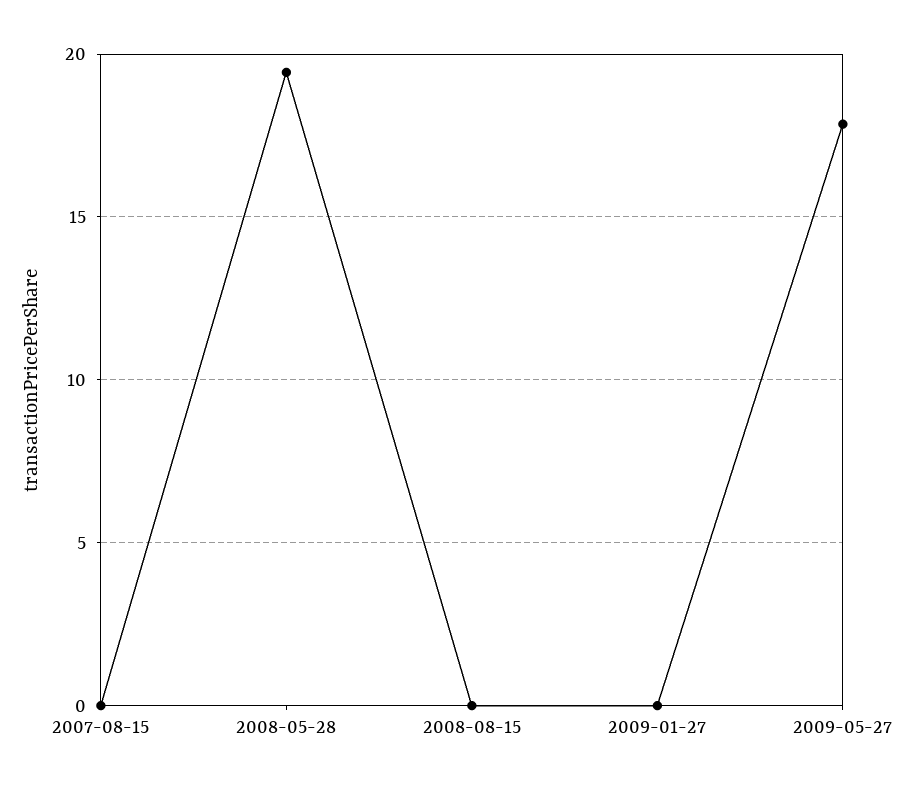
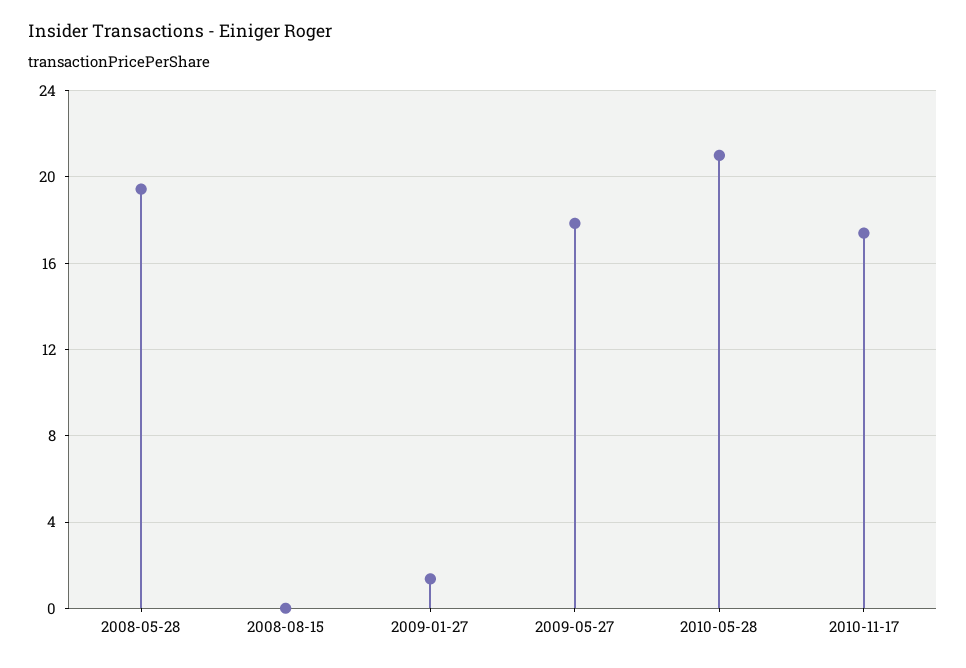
2007-08-15: 0 -> none
2009-01-27: 0 -> 1.5
2010-05-28: none -> 21
2010-11-17: none -> 17.5

